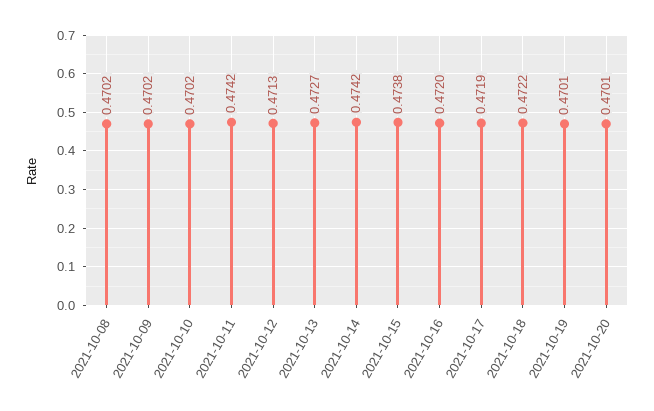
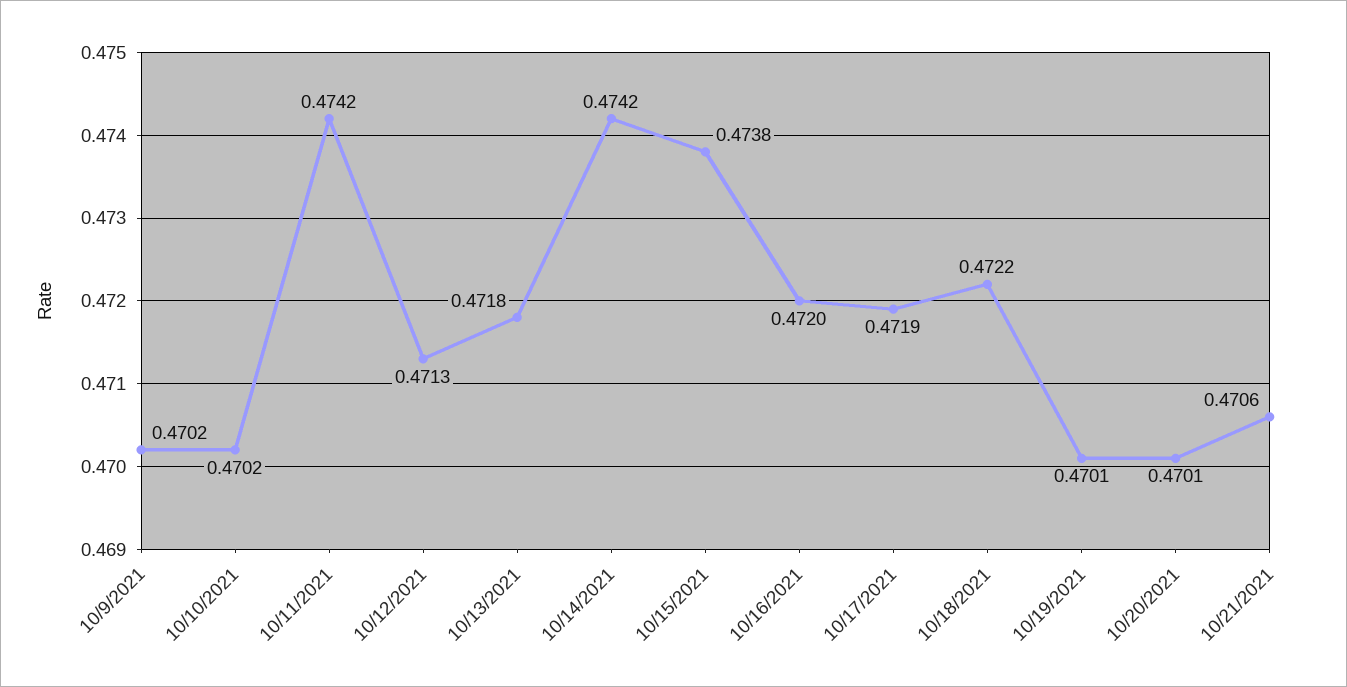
2021-10-08: 0.4702 -> none
2021-10-13: 0.4727 -> 0.4718
10/21/2021: none -> 0.4706

